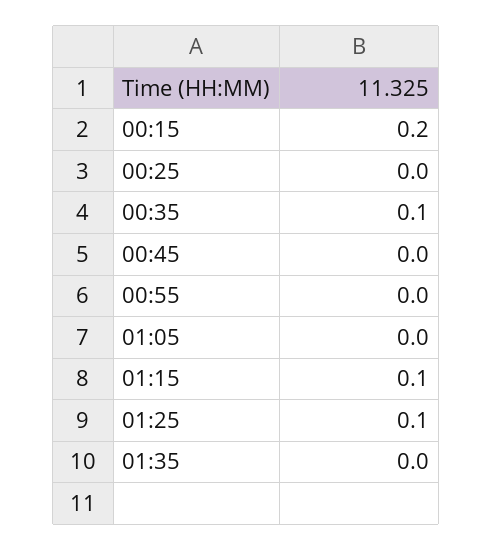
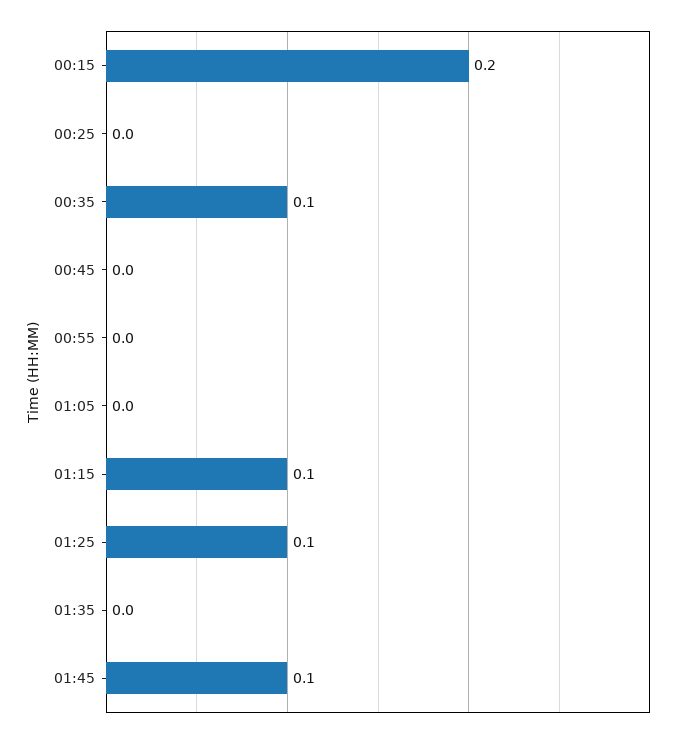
01:45: none -> 0.1

